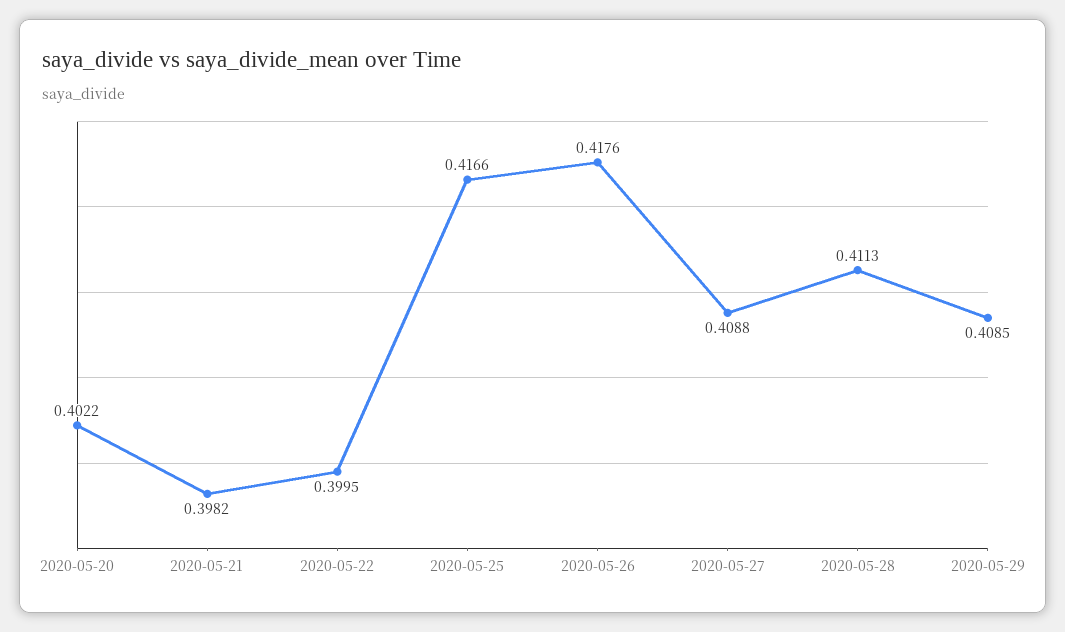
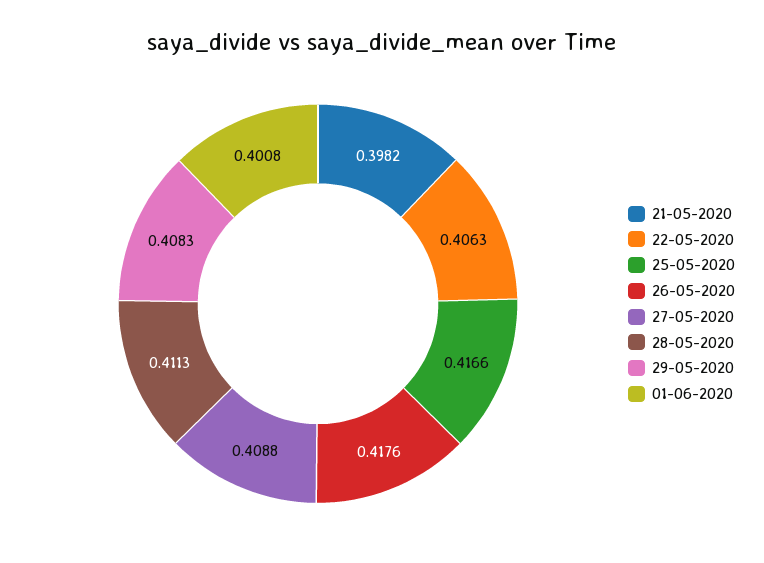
2020-05-20: 0.4022 -> none
2020-05-22: 0.3995 -> 0.4063
2020-05-29: 0.4085 -> 0.4083
01-06-2020: none -> 0.4008

